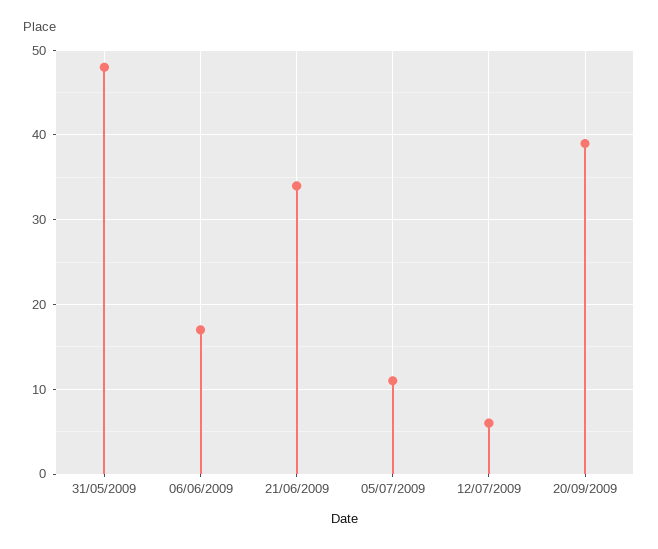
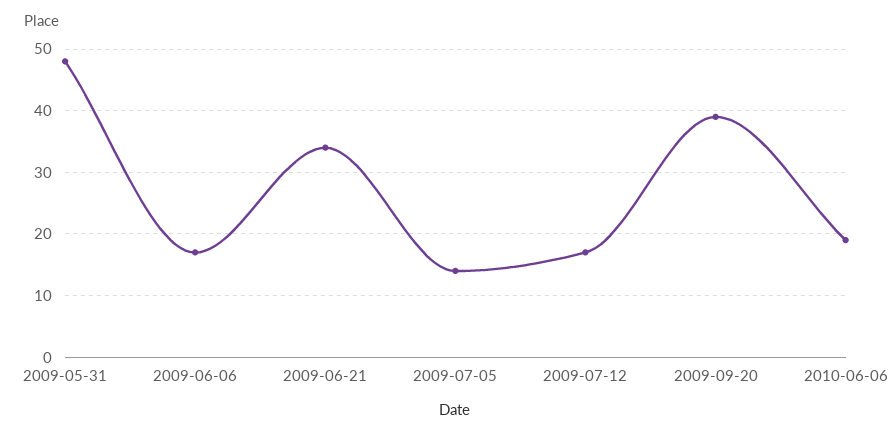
05/07/2009: 11 -> 14
12/07/2009: 6 -> 17
2010-06-06: none -> 19

